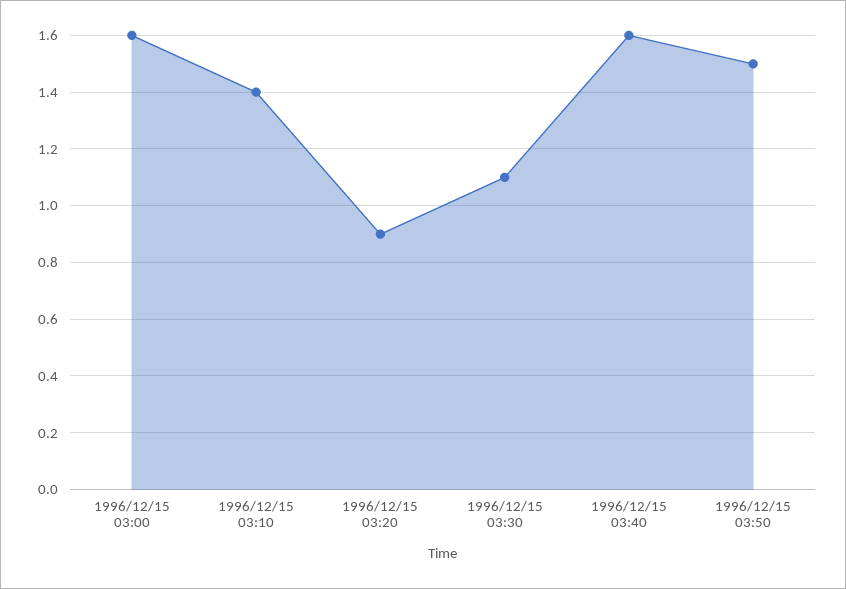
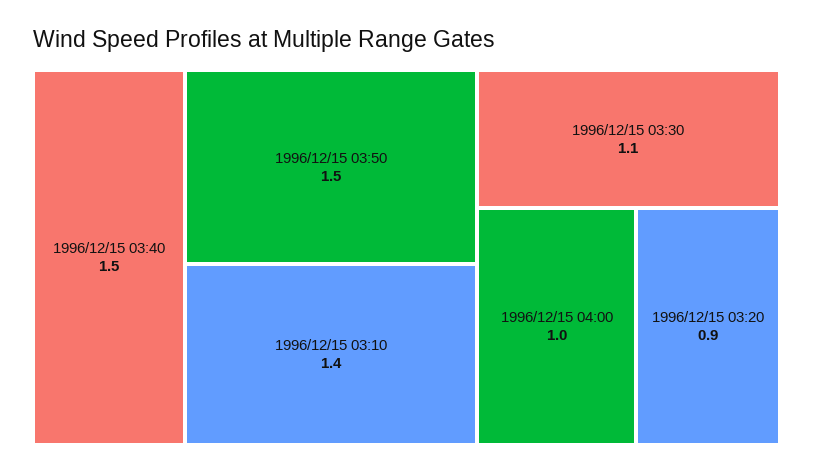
1996/12/15 03:00: 1.6 -> none
1996/12/15 03:40: 1.6 -> 1.5
1996/12/15 04:00: none -> 1

